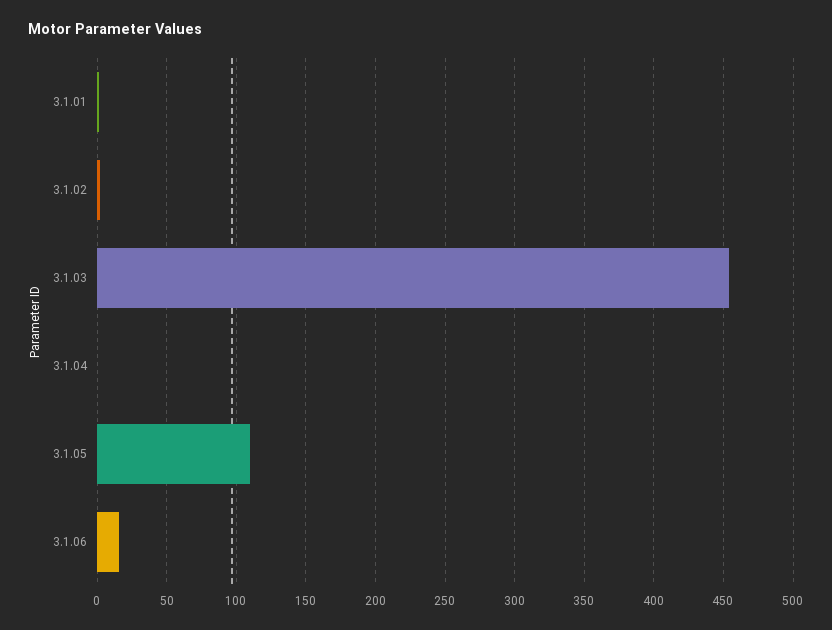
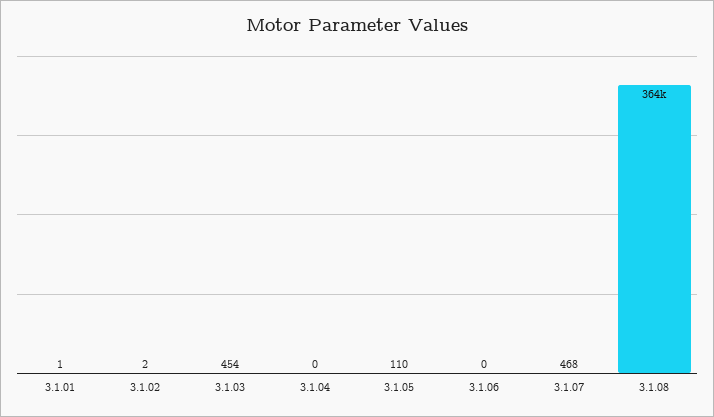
3.1.06: 15 -> 0
3.1.07: none -> 468
3.1.08: none -> 364000

